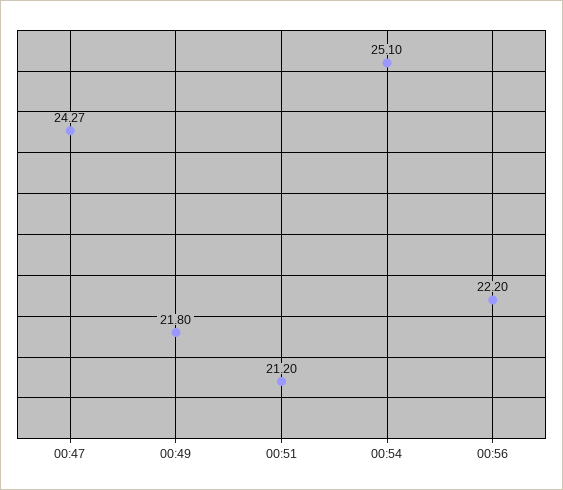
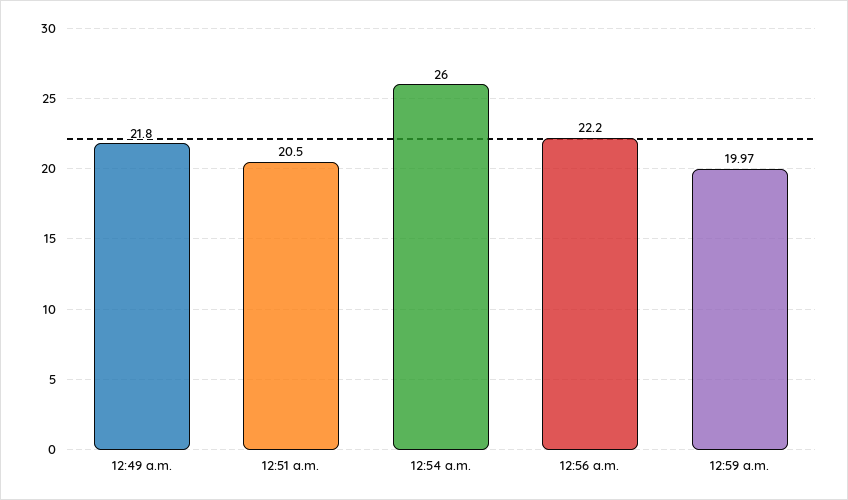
00:47: 24.27 -> none
00:51: 21.2 -> 20.5
00:54: 25.1 -> 26
12:59 a.m.: none -> 19.97

